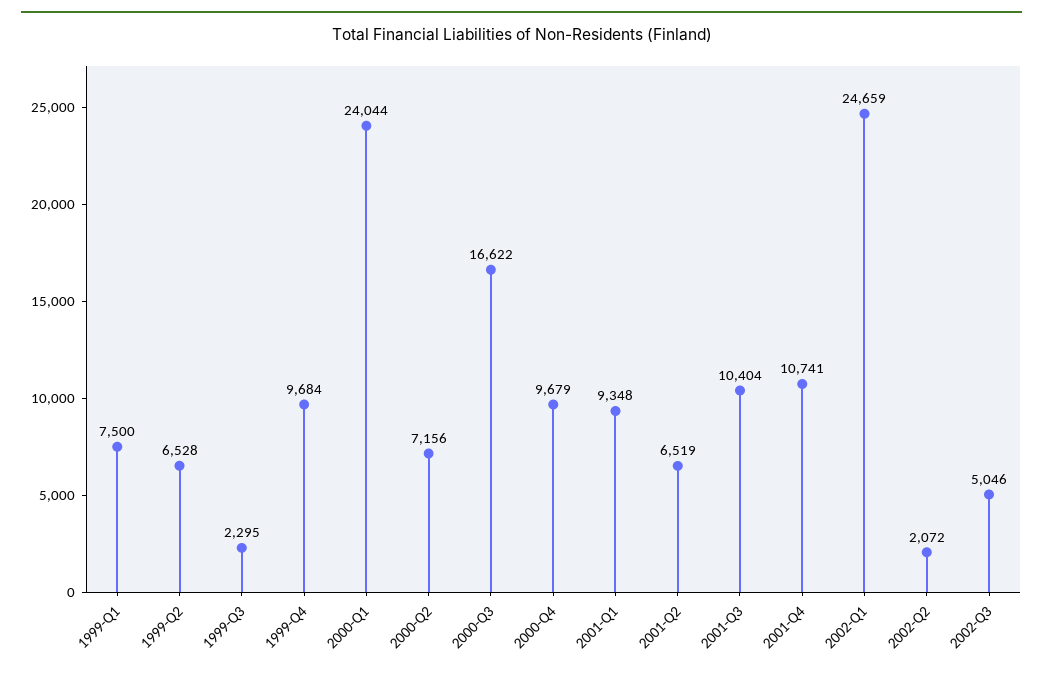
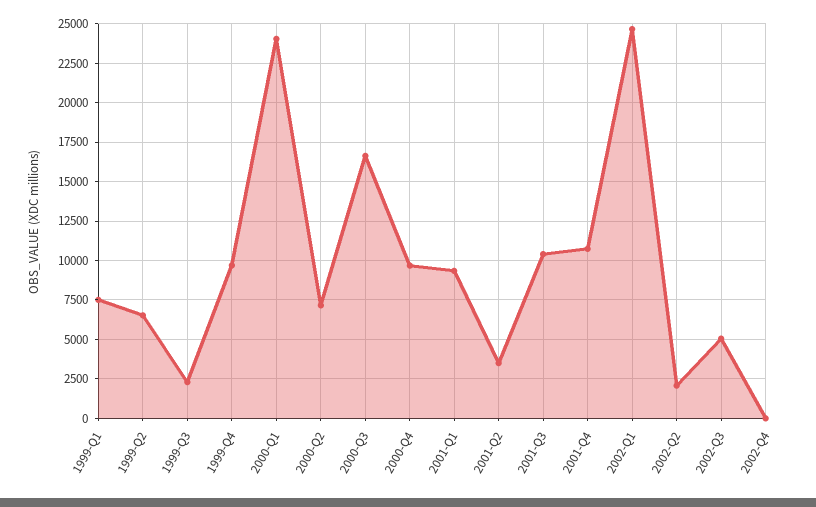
2001-Q2: 6519 -> 3500
2002-Q4: none -> 0

